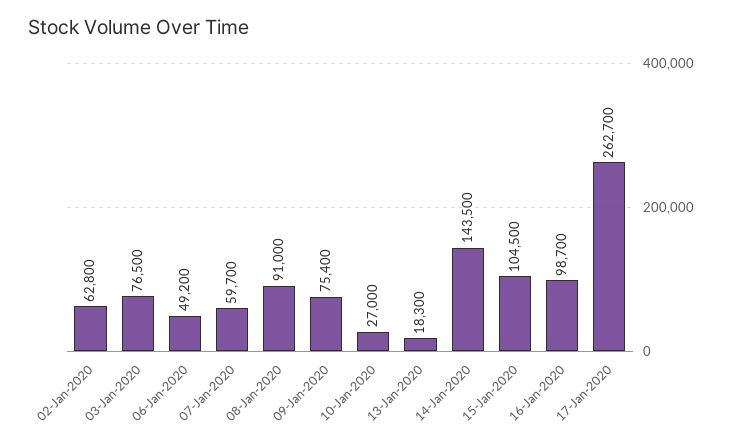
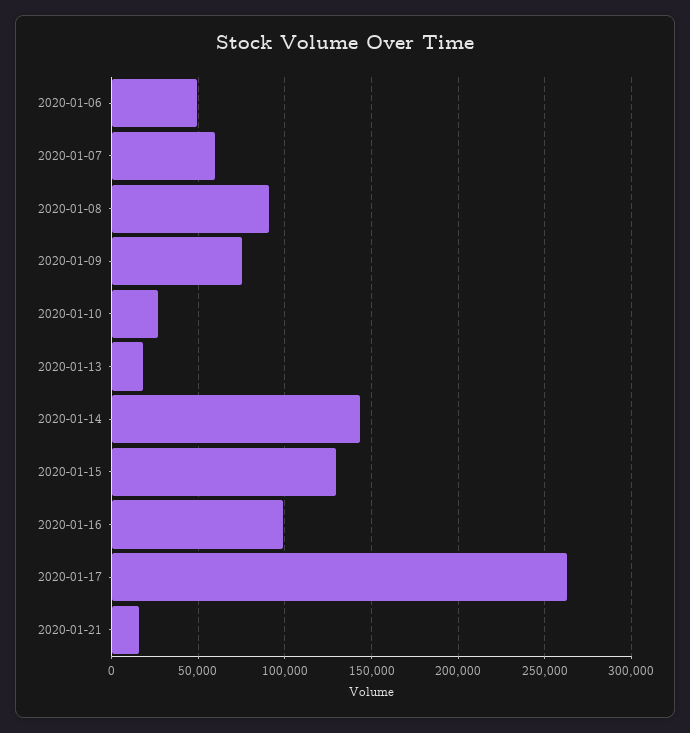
02-Jan-2020: 62800 -> none
03-Jan-2020: 76500 -> none
15-Jan-2020: 104500 -> 130000
2020-01-21: none -> 15000

